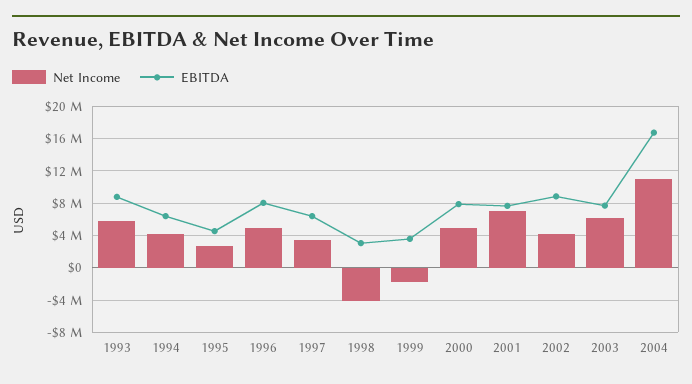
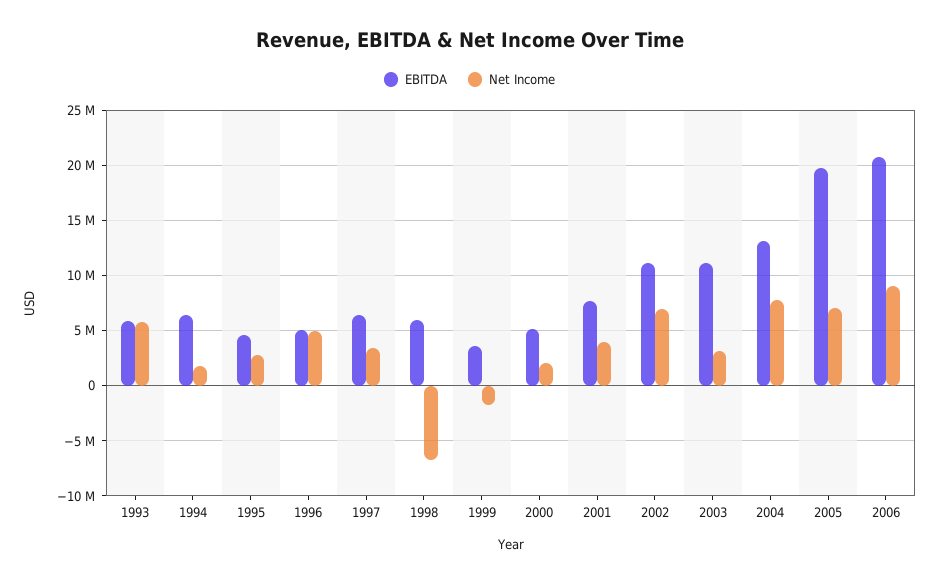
EBITDA, 1993: 9000000 -> 6000000
Net Income, 1994: 4000000 -> 2000000
EBITDA, 1996: 8000000 -> 5000000
Net Income, 1998: -4000000 -> -7000000
EBITDA, 1998: 3000000 -> 6000000
Net Income, 2000: 5000000 -> 2000000
EBITDA, 2000: 8000000 -> 5000000
Net Income, 2001: 7000000 -> 4000000
Net Income, 2002: 4000000 -> 7000000
EBITDA, 2002: 9000000 -> 11000000
Net Income, 2003: 6000000 -> 3000000
EBITDA, 2003: 8000000 -> 11000000
Net Income, 2004: 11000000 -> 8000000
EBITDA, 2004: 17000000 -> 13000000
EBITDA, 2005: none -> 20000000
Net Income, 2005: none -> 7000000
EBITDA, 2006: none -> 21000000
Net Income, 2006: none -> 9000000

